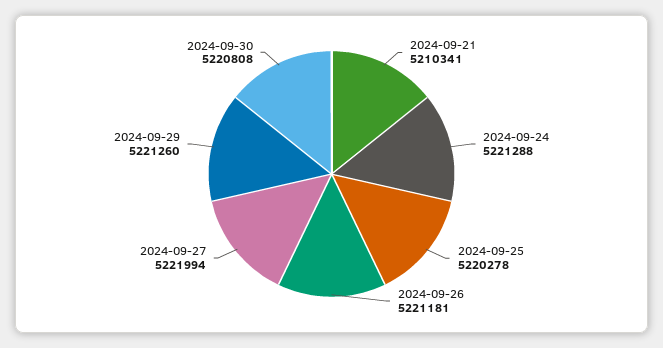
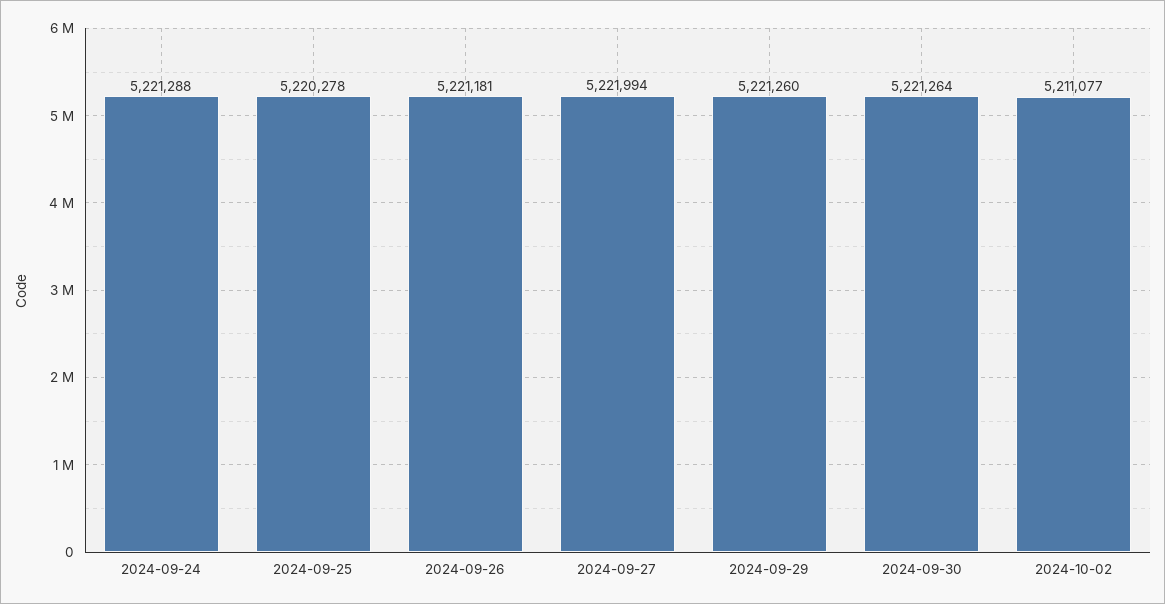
2024-09-21: 5210341 -> none
2024-09-30: 5220808 -> 5221264
2024-10-02: none -> 5211077

